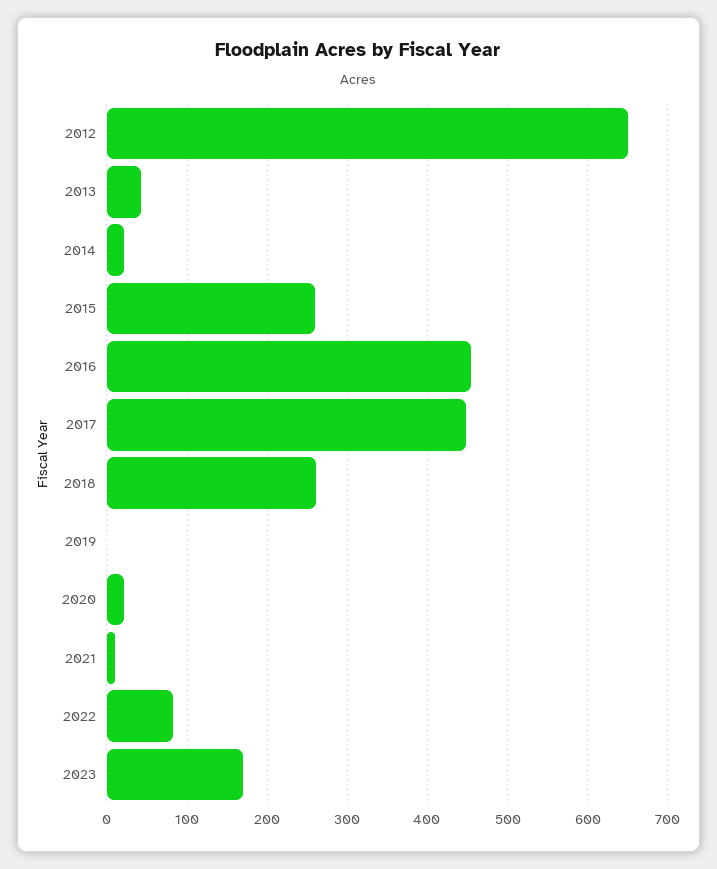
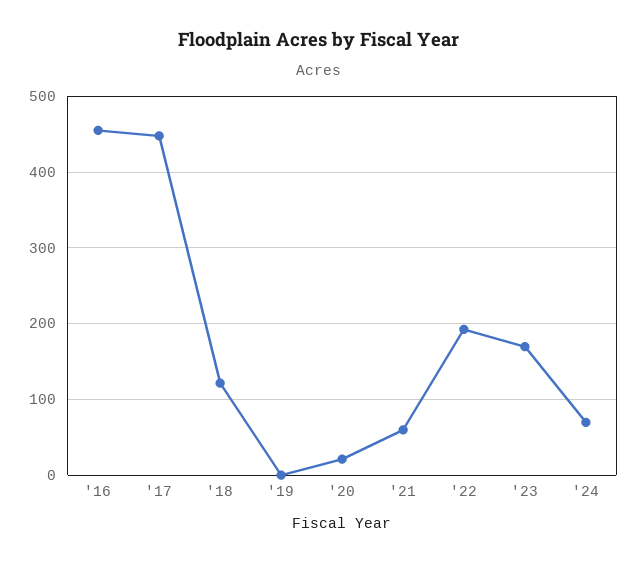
2012: 650 -> none
2013: 40 -> none
2014: 20 -> none
2015: 260 -> none
2018: 260 -> 120
2021: 10 -> 60
2022: 80 -> 190
'24: none -> 70

